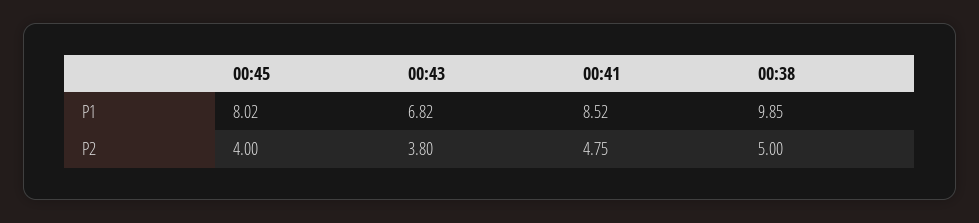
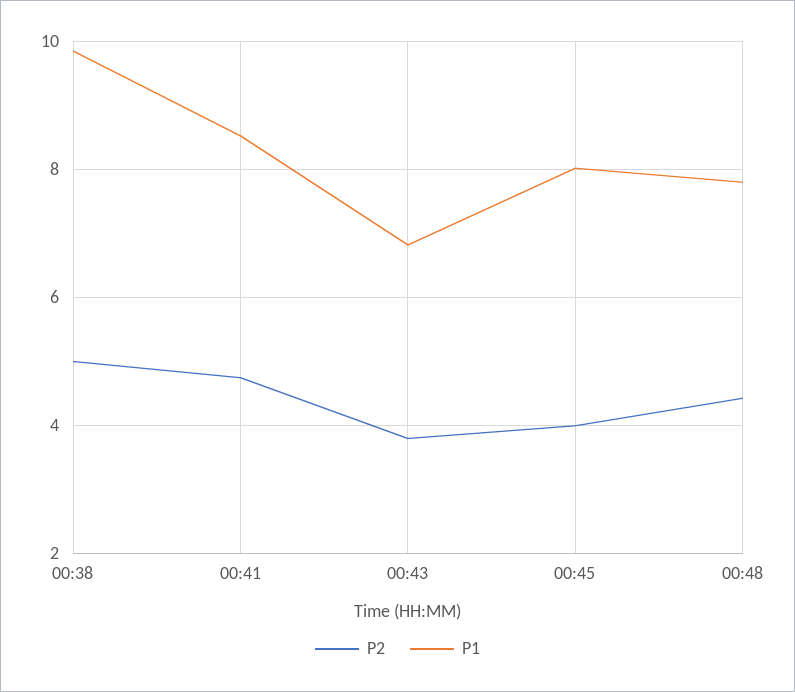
P2, 00:48: none -> 4.4
P1, 00:48: none -> 7.8

